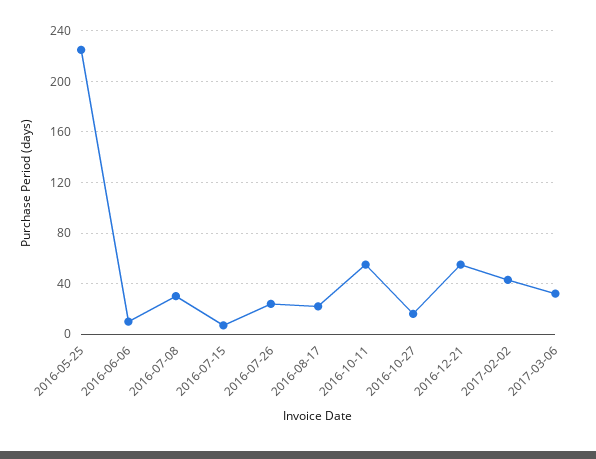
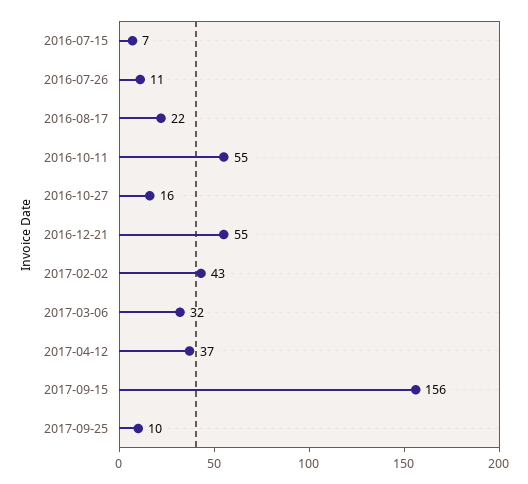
2016-05-25: 225 -> none
2016-06-06: 10 -> none
2016-07-08: 30 -> none
2016-07-26: 25 -> 11
2017-04-12: none -> 37
2017-09-15: none -> 156
2017-09-25: none -> 10

